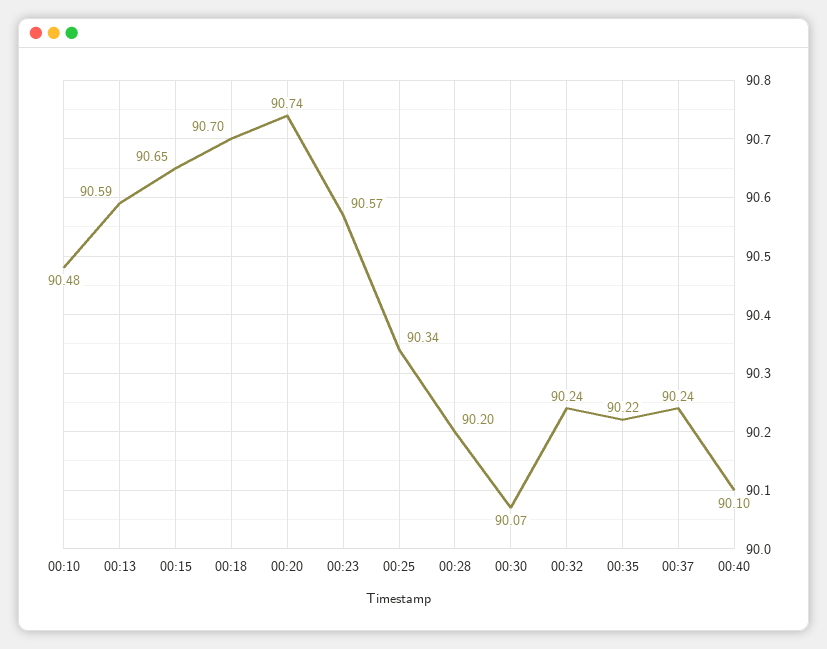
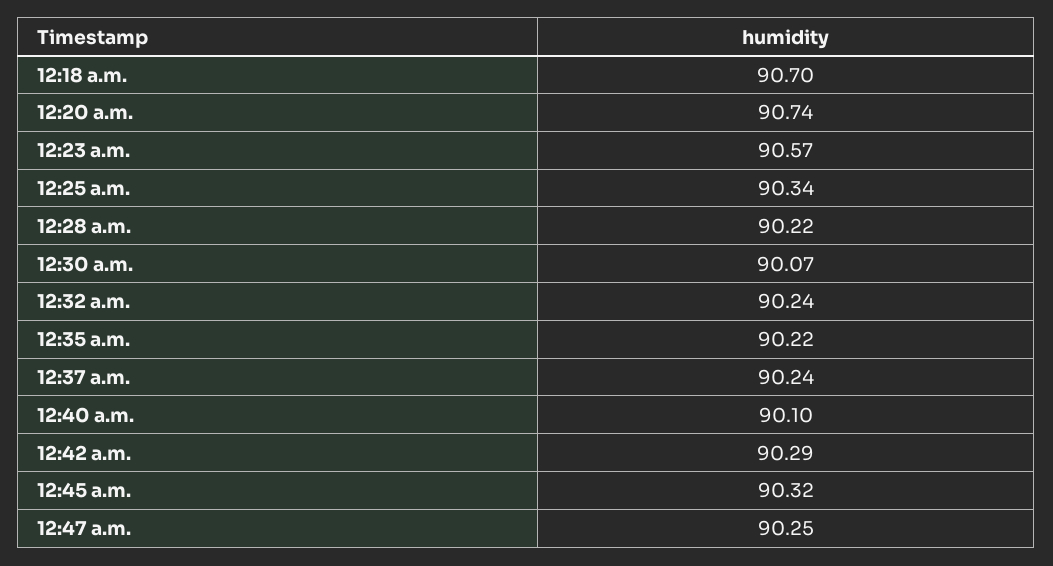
00:10: 90.48 -> none
00:13: 90.59 -> none
00:15: 90.65 -> none
00:28: 90.2 -> 90.22
12:42 a.m.: none -> 90.29
12:45 a.m.: none -> 90.32
12:47 a.m.: none -> 90.25

